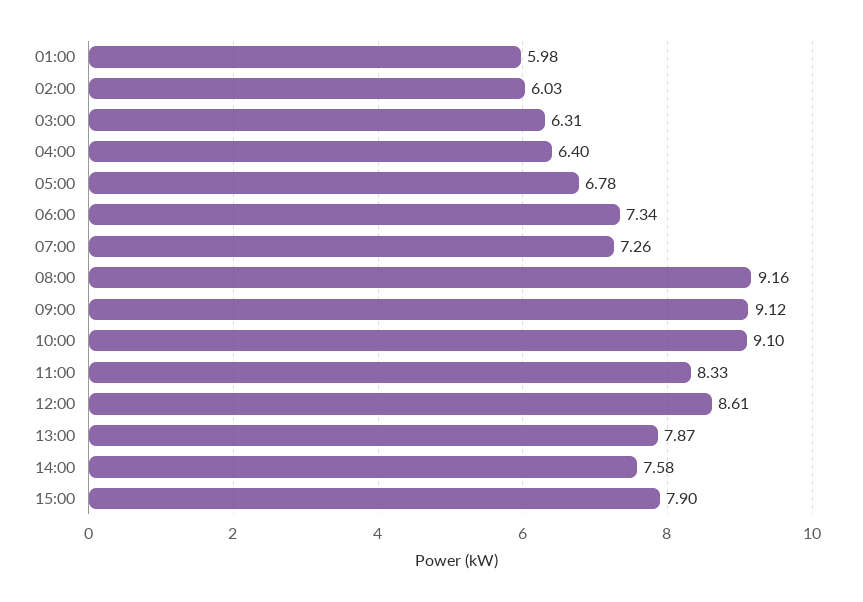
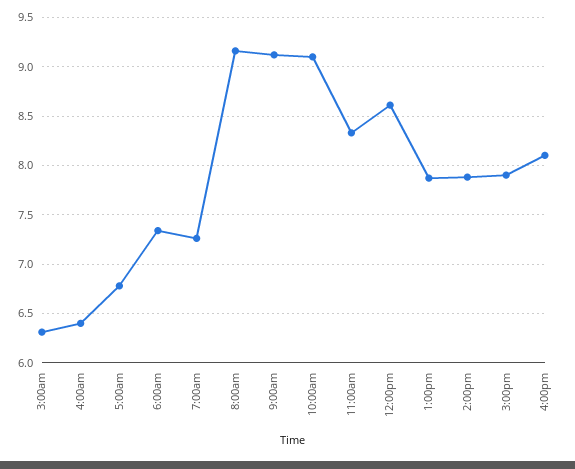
01:00: 5.98 -> none
02:00: 6.03 -> none
14:00: 7.58 -> 7.9
4:00pm: none -> 8.1

